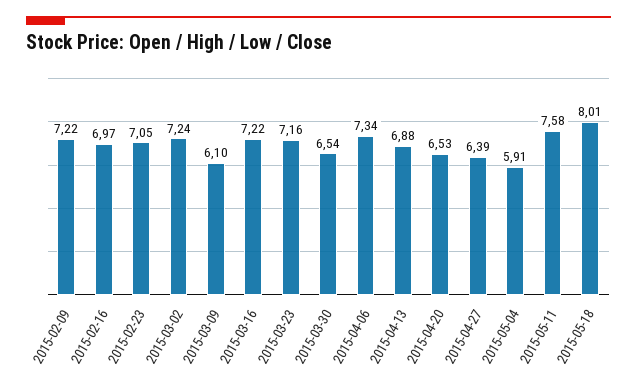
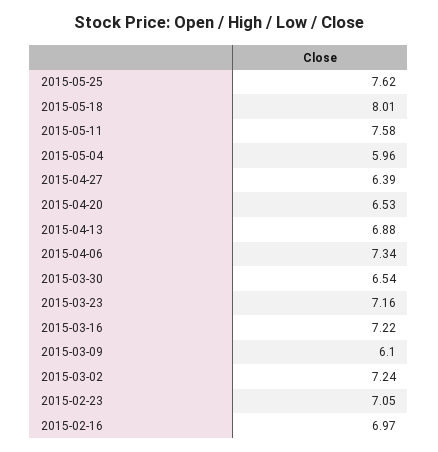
2015-02-09: 7.22 -> none
2015-05-04: 5.91 -> 5.96
2015-05-25: none -> 7.62

